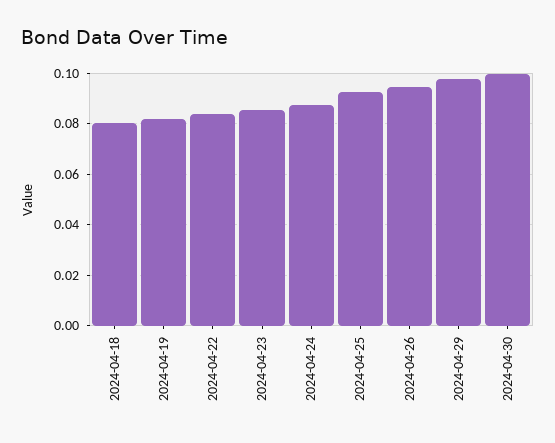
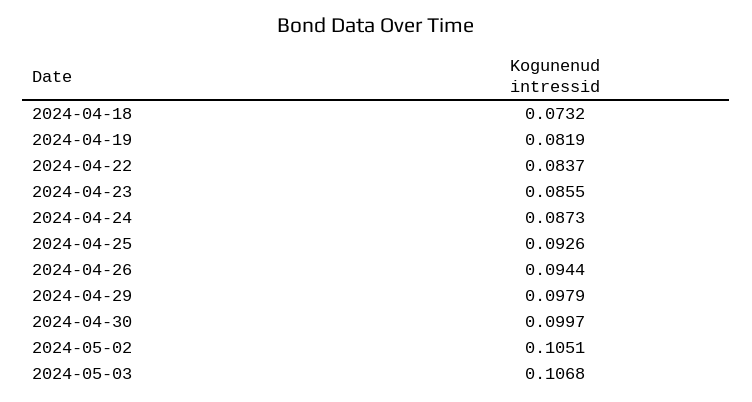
2024-04-18: 0.08 -> 0.0732
2024-05-02: none -> 0.1051
2024-05-03: none -> 0.1068

